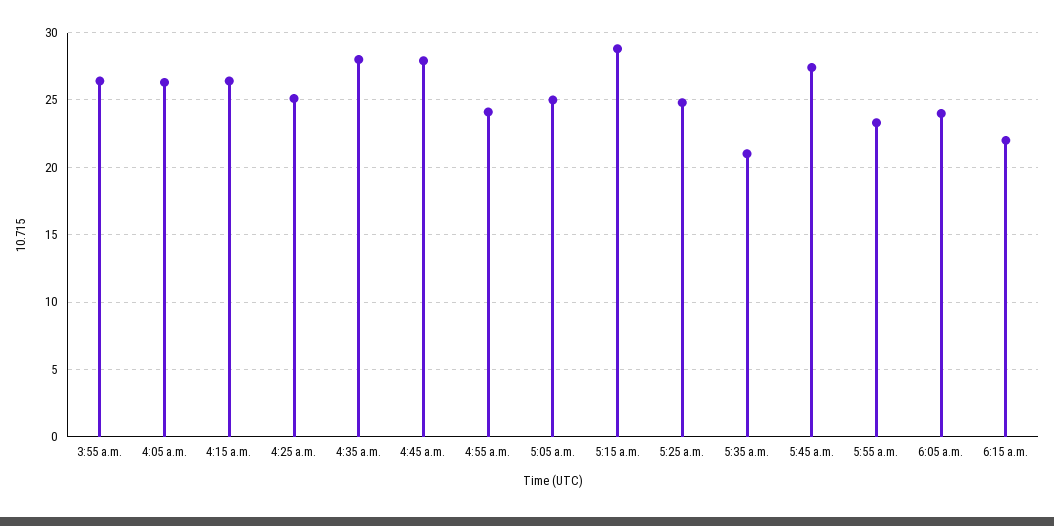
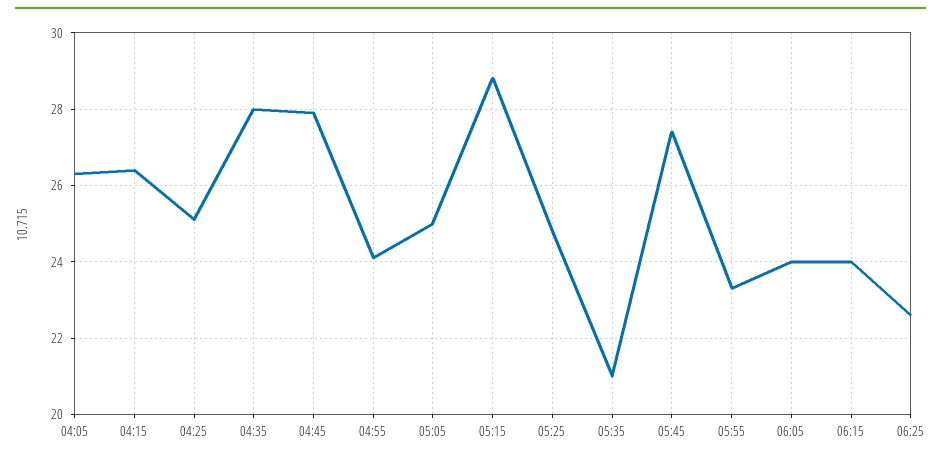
3:55 a.m.: 26.5 -> none
6:15 a.m.: 22 -> 24
06:25: none -> 22.5

